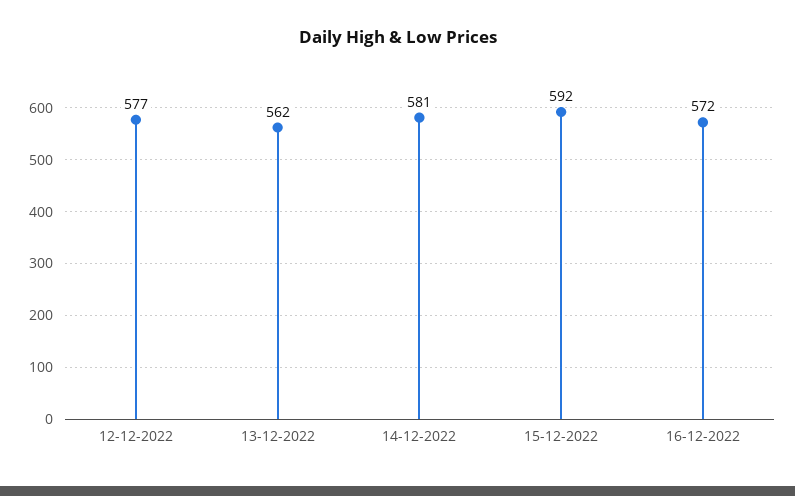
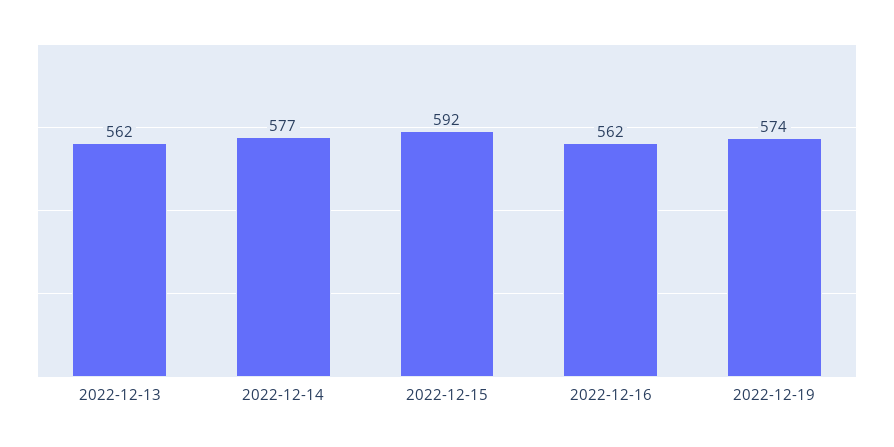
12-12-2022: 577 -> none
14-12-2022: 581 -> 577
16-12-2022: 572 -> 562
2022-12-19: none -> 574

